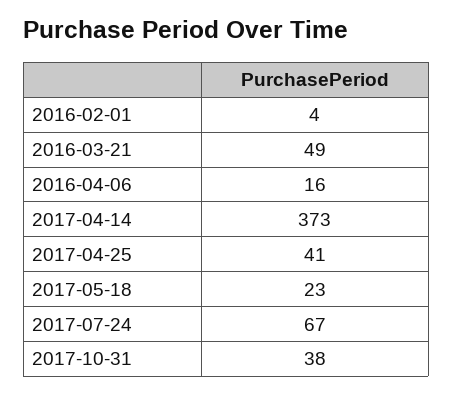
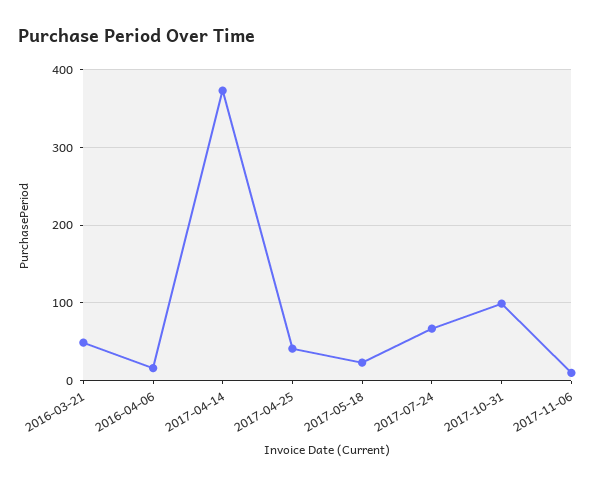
2016-02-01: 4 -> none
2017-10-31: 38 -> 100
2017-11-06: none -> 10

